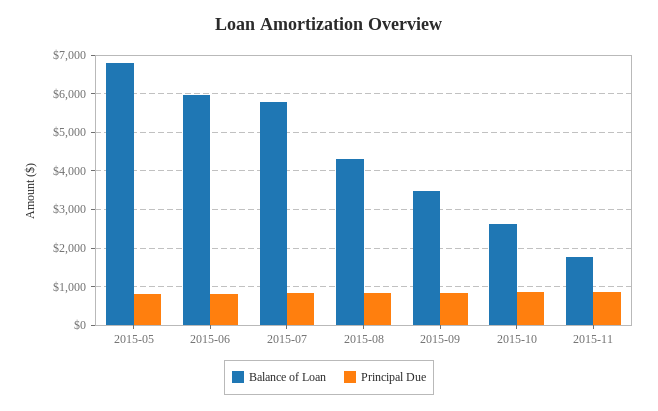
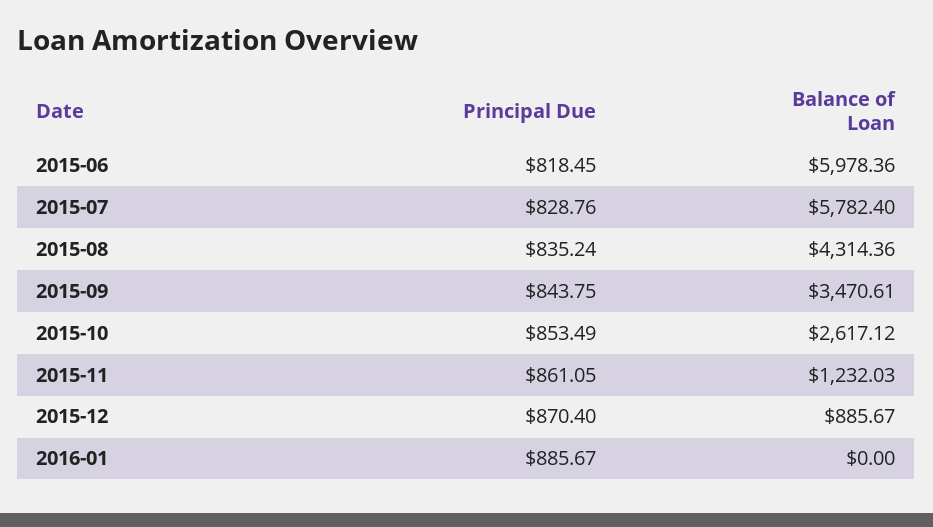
Balance of Loan, 2015-05: 6800 -> none
Principal Due, 2015-05: 800 -> none
Balance of Loan, 2015-11: 1800 -> 1232.03
Principal Due, 2015-12: none -> 870.4
Balance of Loan, 2015-12: none -> 885.67
Principal Due, 2016-01: none -> 885.67
Balance of Loan, 2016-01: none -> 0

